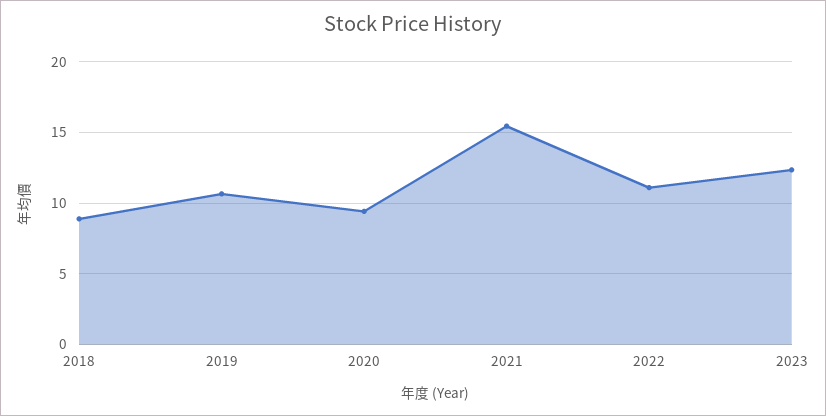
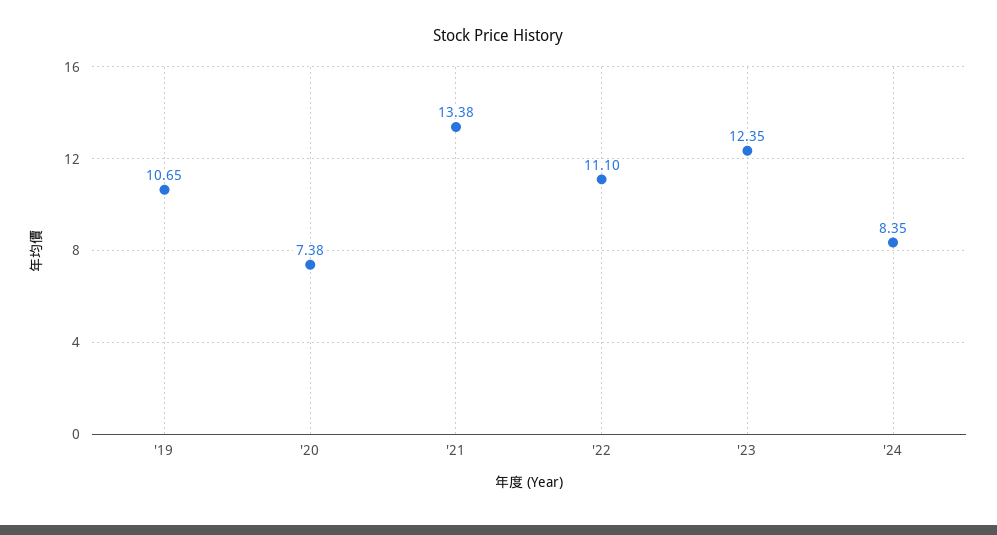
2018: 9 -> none
2020: 9.5 -> 7.38
2021: 15.5 -> 13.38
'24: none -> 8.35

